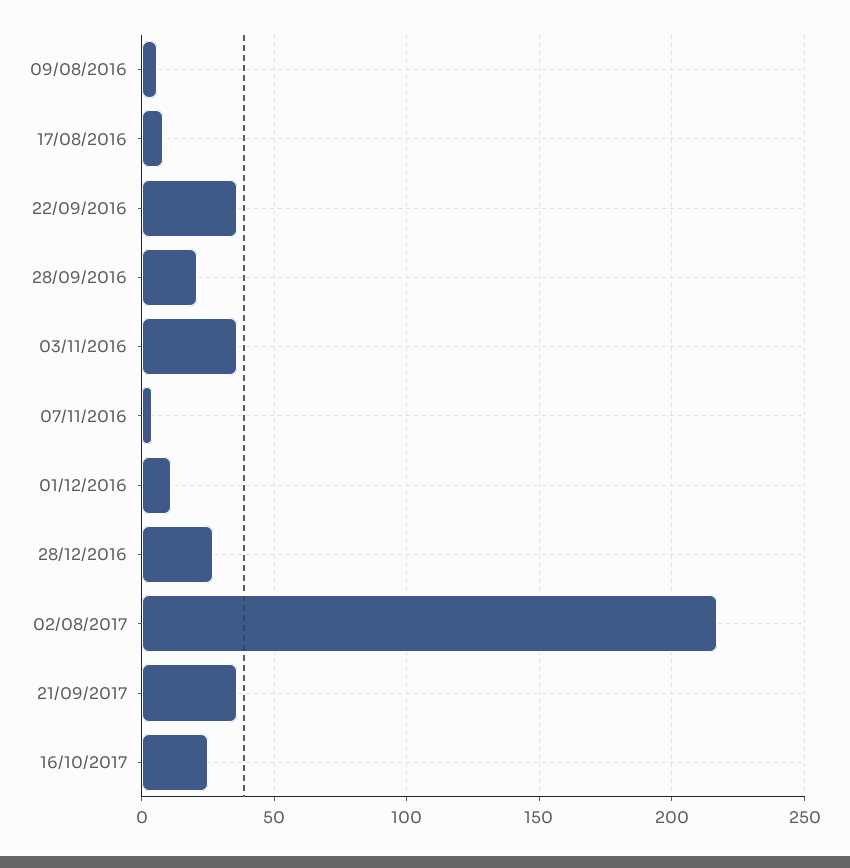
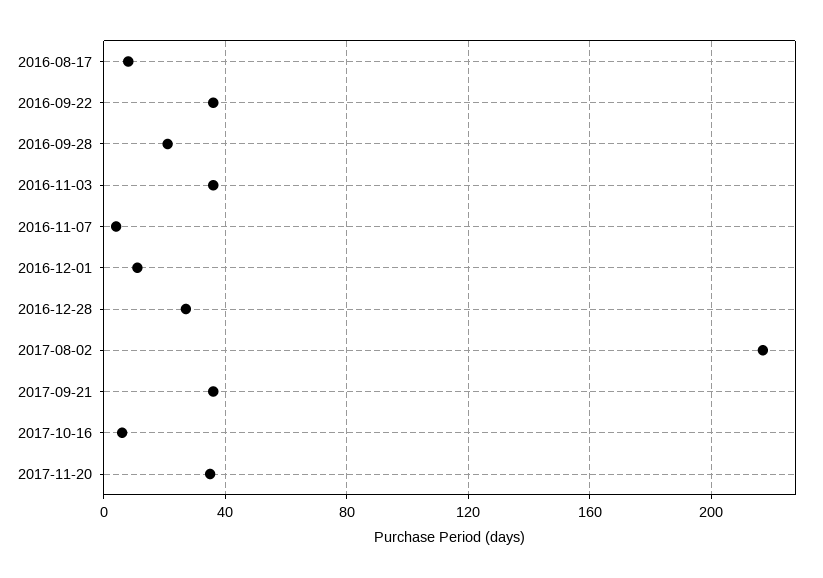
09/08/2016: 5 -> none
16/10/2017: 25 -> 5
2017-11-20: none -> 35

